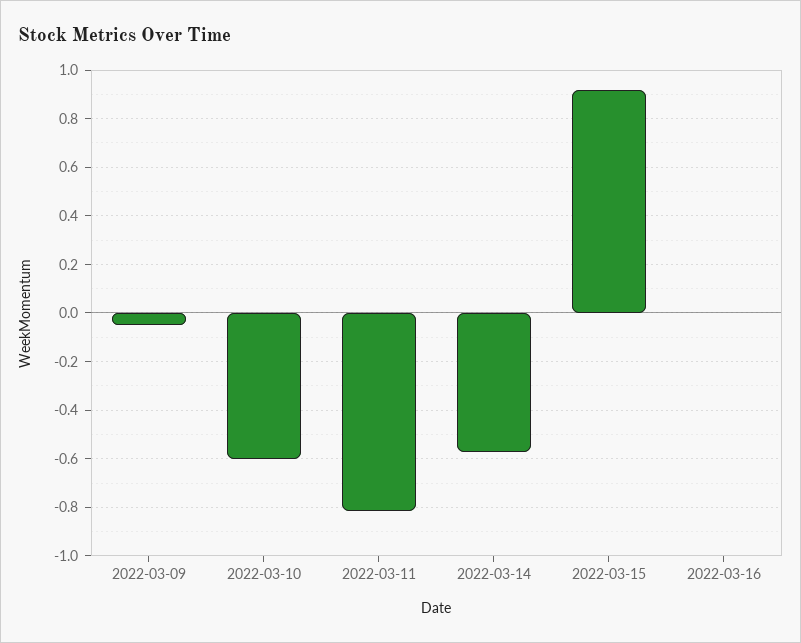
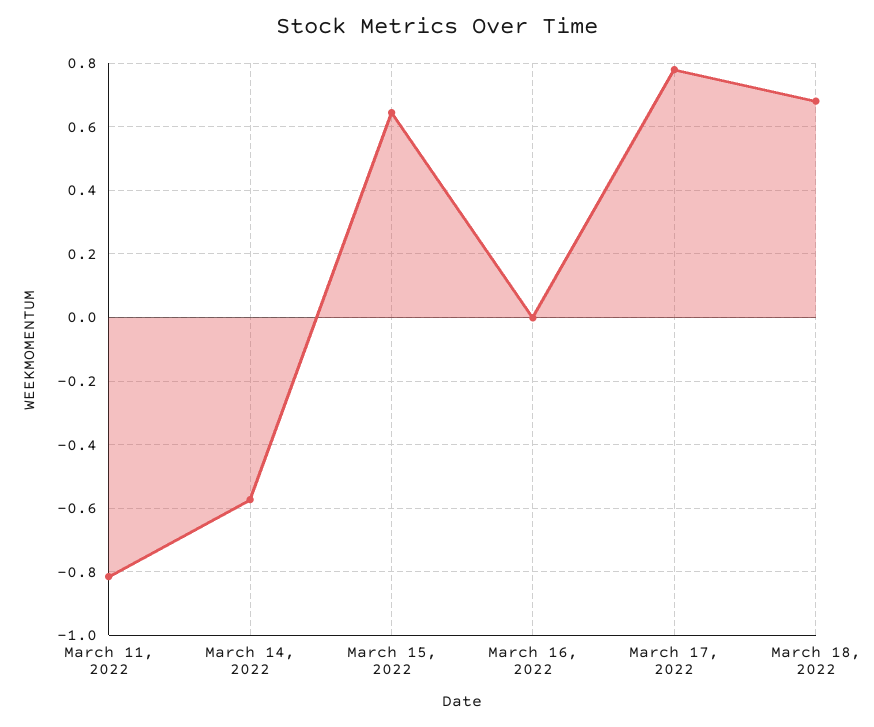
2022-03-09: -0.05 -> none
2022-03-10: -0.6 -> none
2022-03-15: 0.925 -> 0.64
March 17, 2022: none -> 0.78
March 18, 2022: none -> 0.68

